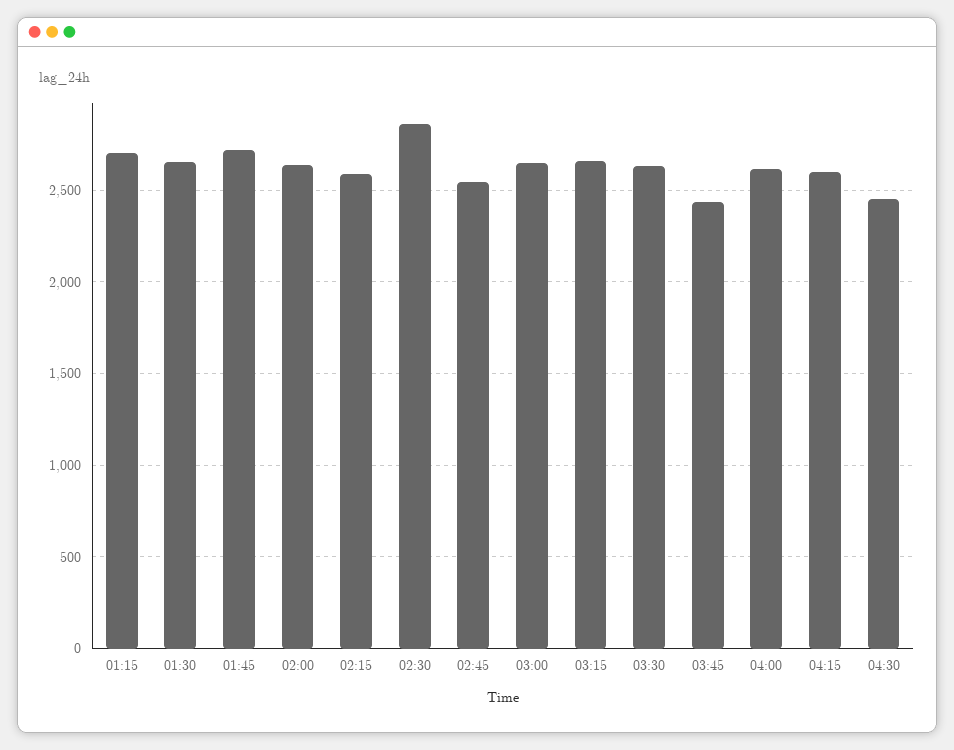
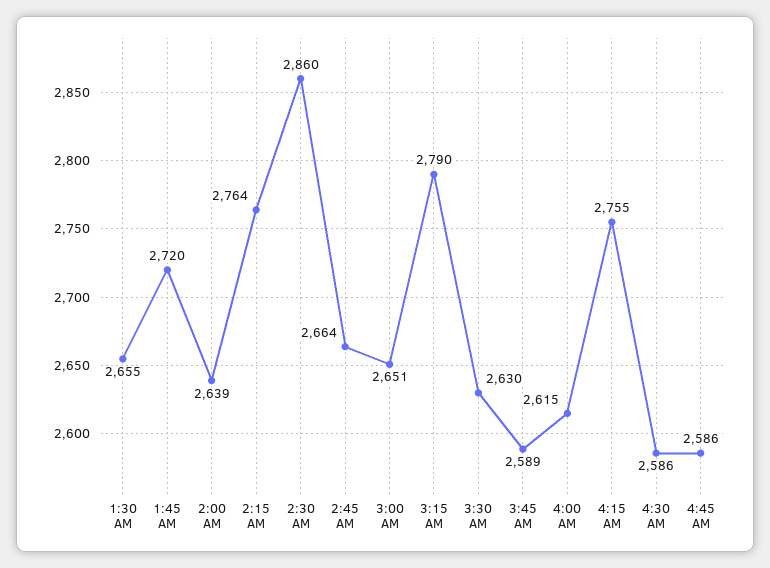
01:15: 2700 -> none
02:15: 2600 -> 2764
02:45: 2550 -> 2664
03:15: 2650 -> 2790
03:45: 2450 -> 2589
04:15: 2600 -> 2755
04:30: 2450 -> 2586
4:45 AM: none -> 2586

